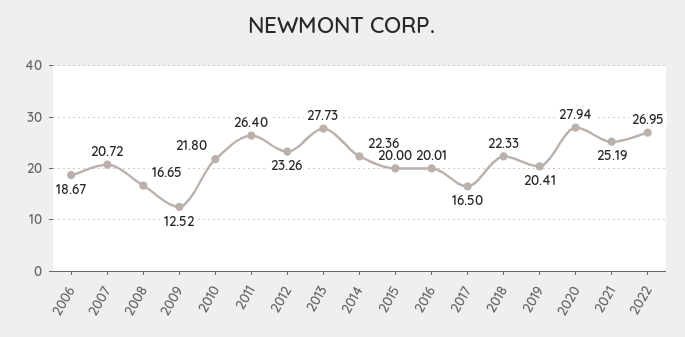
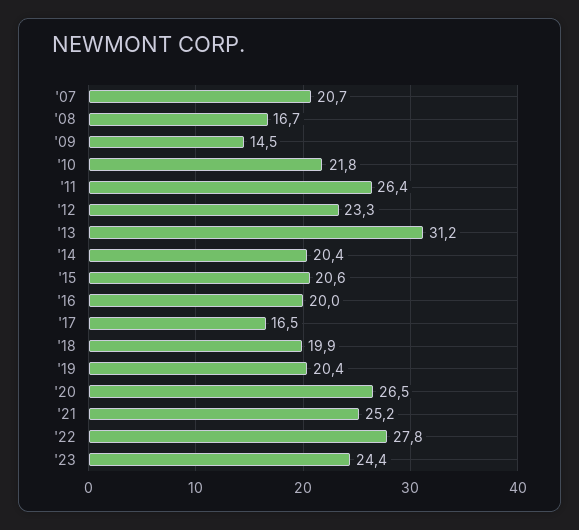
2006: 18.67 -> none
2009: 12.52 -> 14.5
2013: 27.73 -> 31.2
2014: 22.36 -> 20.4
2015: 20 -> 20.6
2018: 22.33 -> 19.9
2020: 27.94 -> 26.5
2022: 26.95 -> 27.8
'23: none -> 24.4

